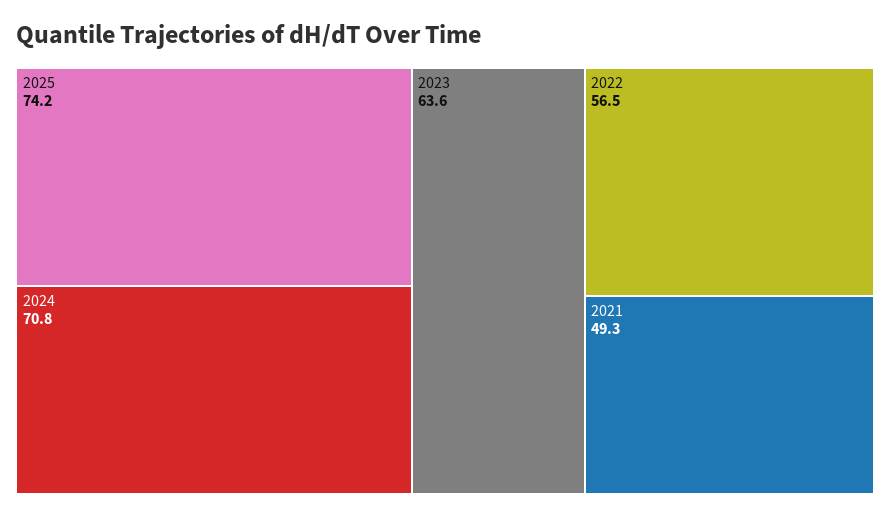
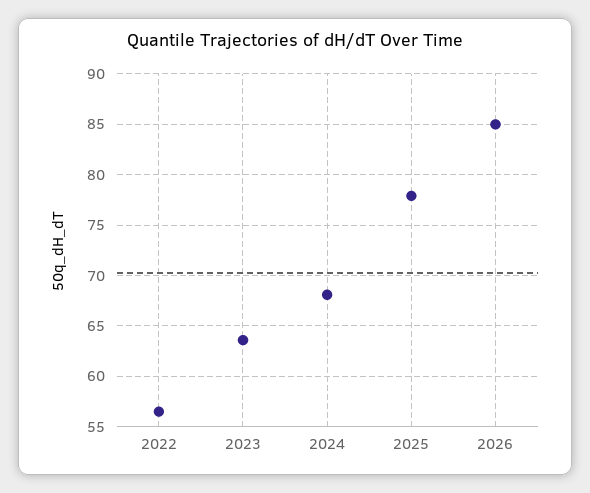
2025: 74.2 -> 78
2024: 70.8 -> 68
2021: 49.3 -> none
2026: none -> 85

